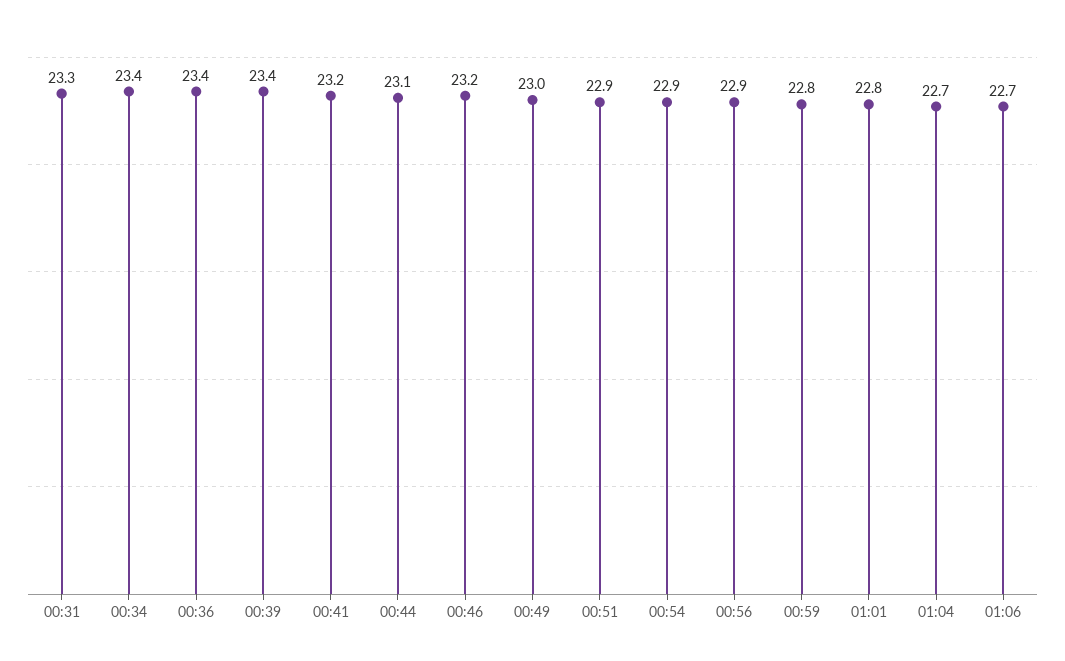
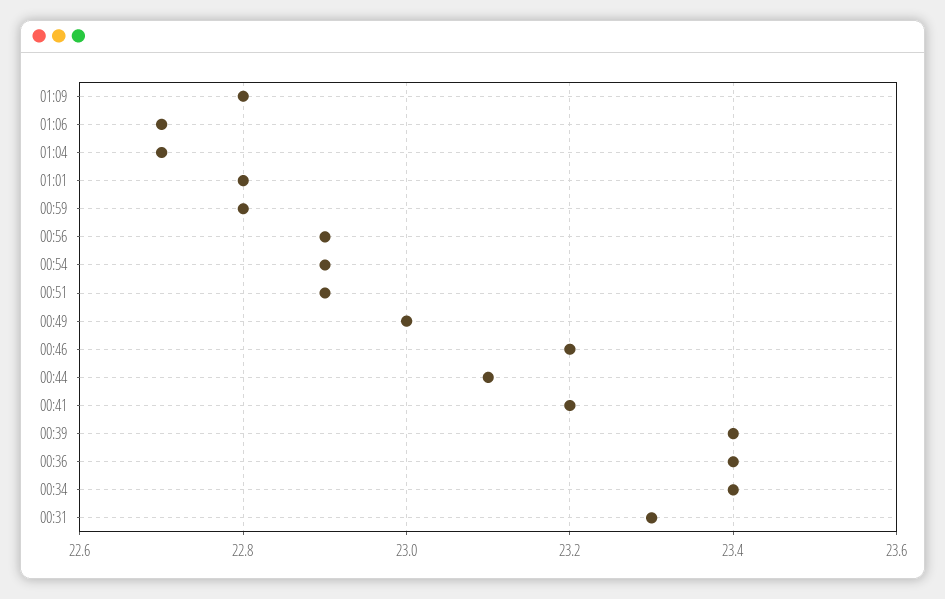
01:09: none -> 22.8

